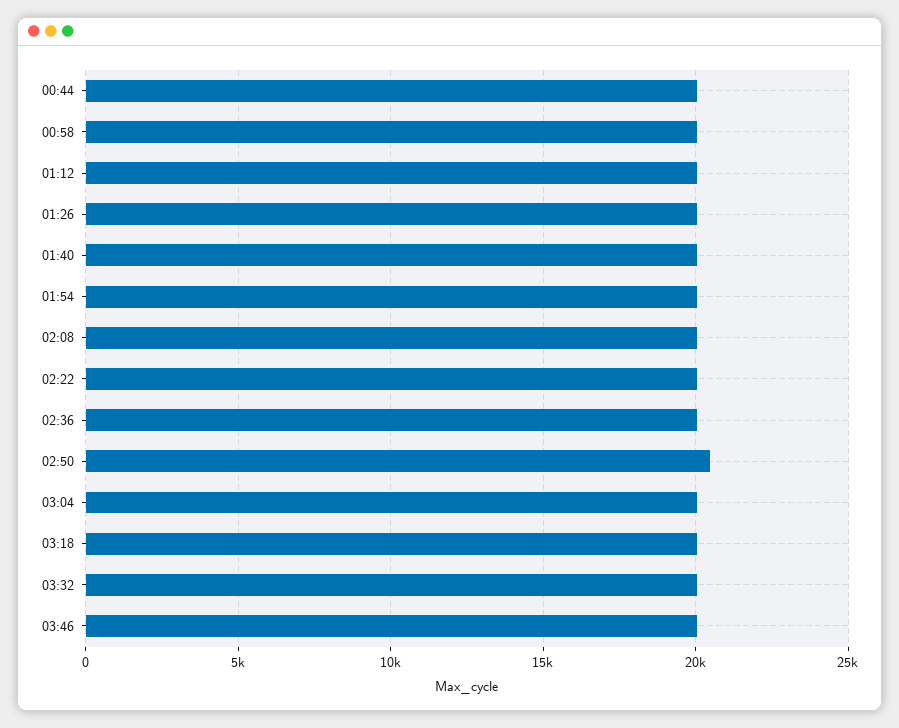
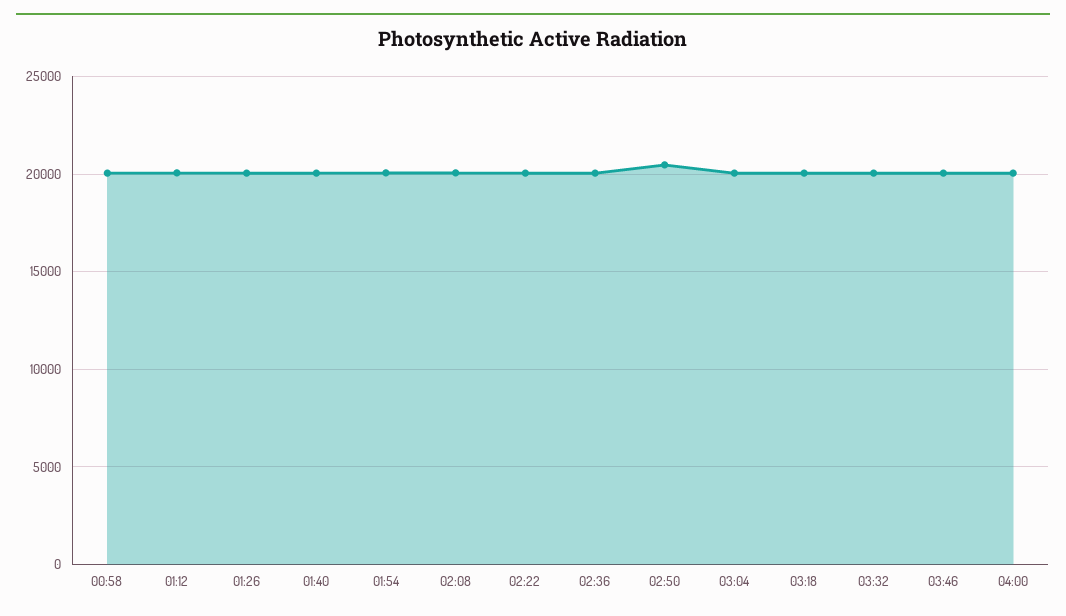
00:44: 20000 -> none
04:00: none -> 20000

